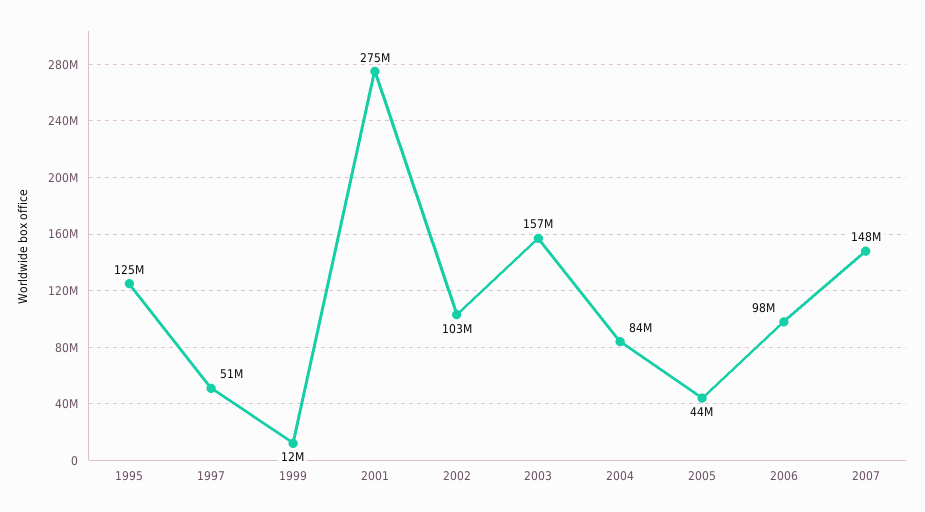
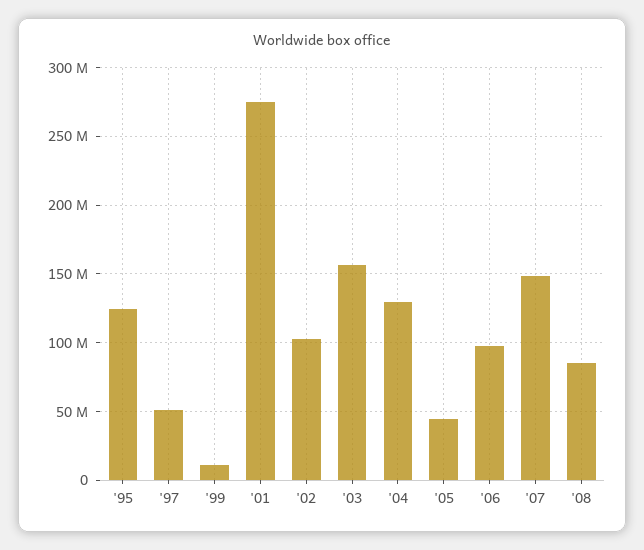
2004: 84000000 -> 130000000
'08: none -> 85000000

